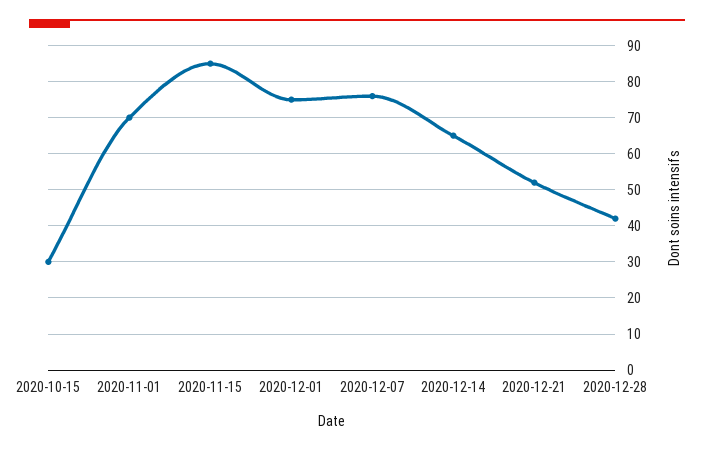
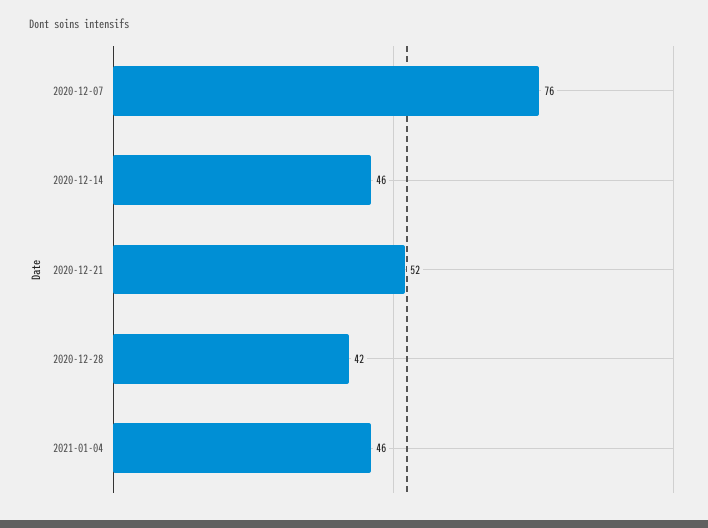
2020-10-15: 30 -> none
2020-11-01: 70 -> none
2020-11-15: 85 -> none
2020-12-01: 75 -> none
2020-12-14: 65 -> 46
2021-01-04: none -> 46

